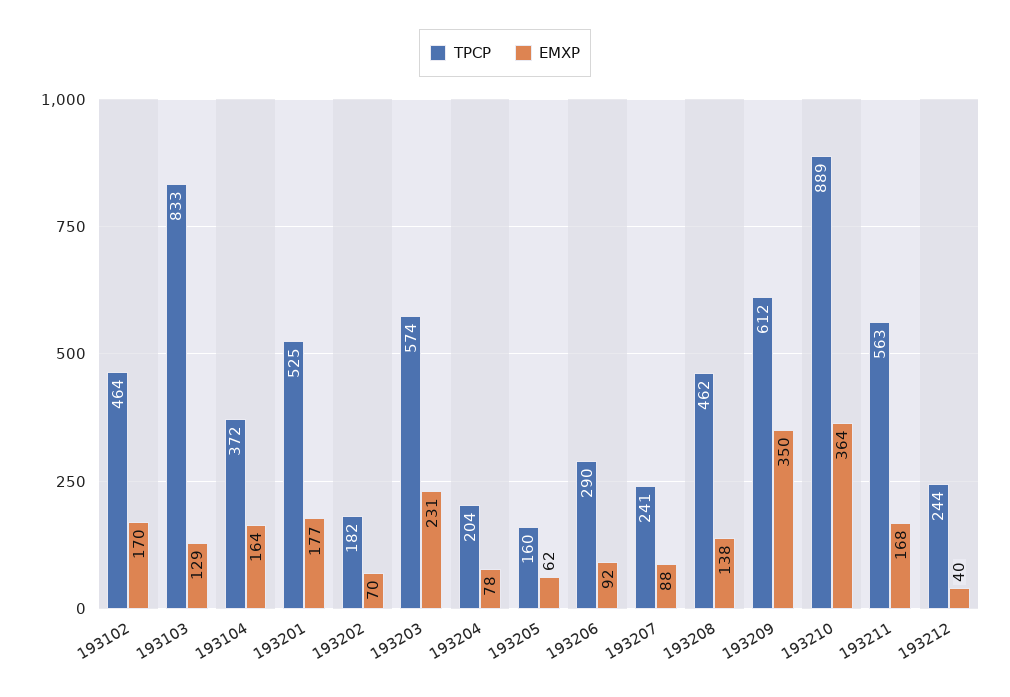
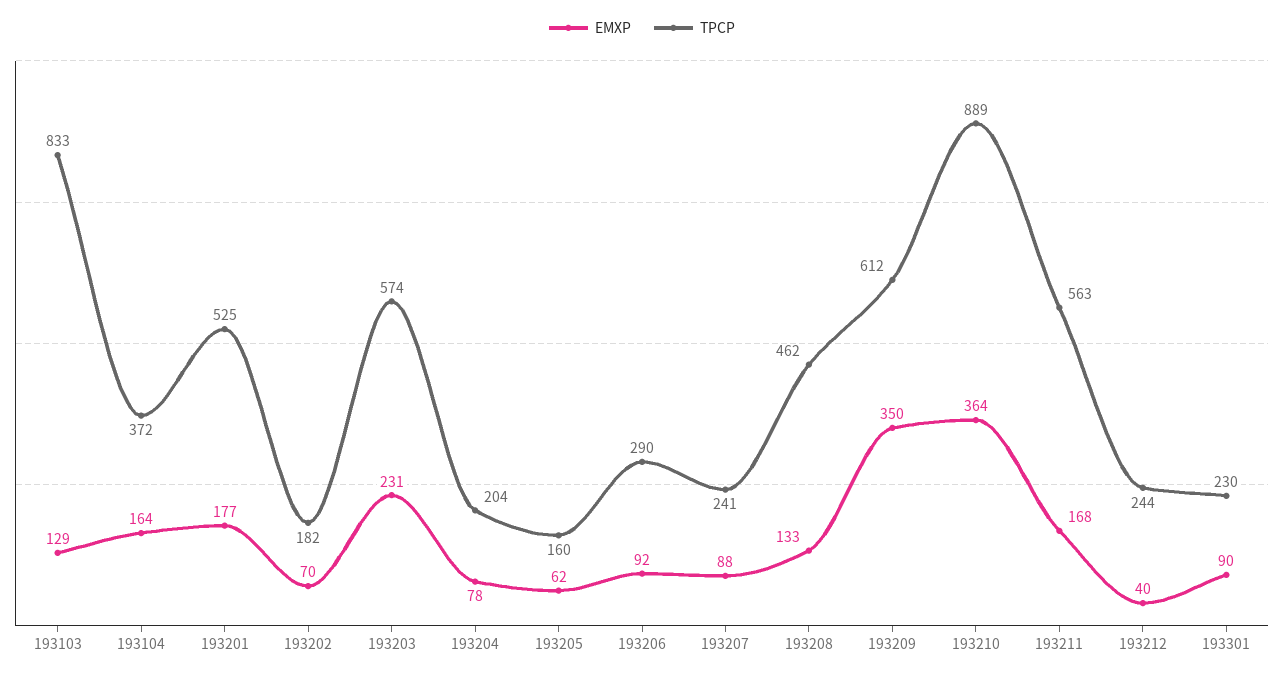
TPCP, 193102: 464 -> none
EMXP, 193102: 170 -> none
EMXP, 193208: 138 -> 133
EMXP, 193301: none -> 90
TPCP, 193301: none -> 230

